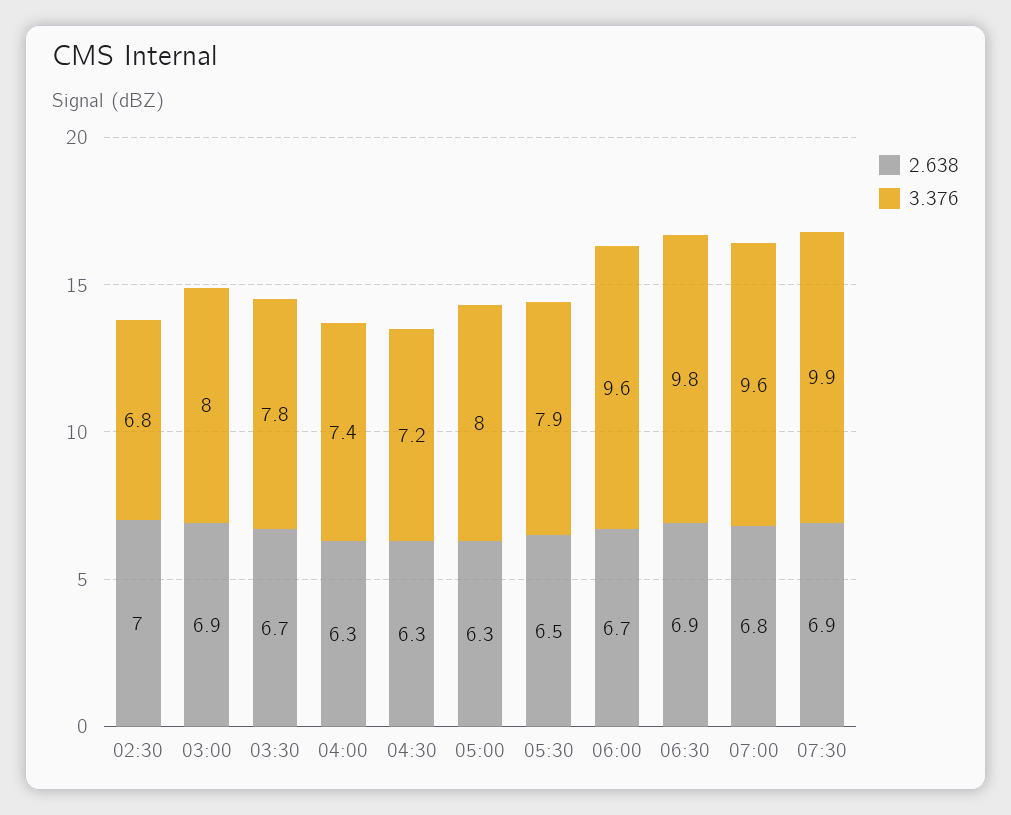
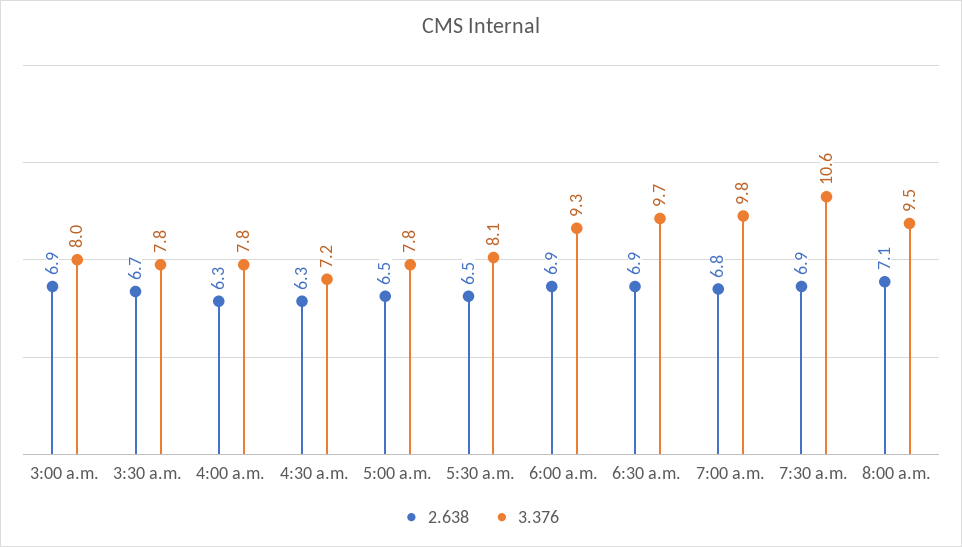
2.638, 02:30: 7 -> none
3.376, 02:30: 6.8 -> none
3.376, 04:00: 7.4 -> 7.8
2.638, 05:00: 6.3 -> 6.5
3.376, 05:00: 8 -> 7.8
3.376, 05:30: 7.9 -> 8.1
2.638, 06:00: 6.7 -> 6.9
3.376, 06:00: 9.6 -> 9.3
3.376, 06:30: 9.8 -> 9.7
3.376, 07:00: 9.6 -> 9.8
3.376, 07:30: 9.9 -> 10.6
2.638, 8:00 a.m.: none -> 7.1
3.376, 8:00 a.m.: none -> 9.5

